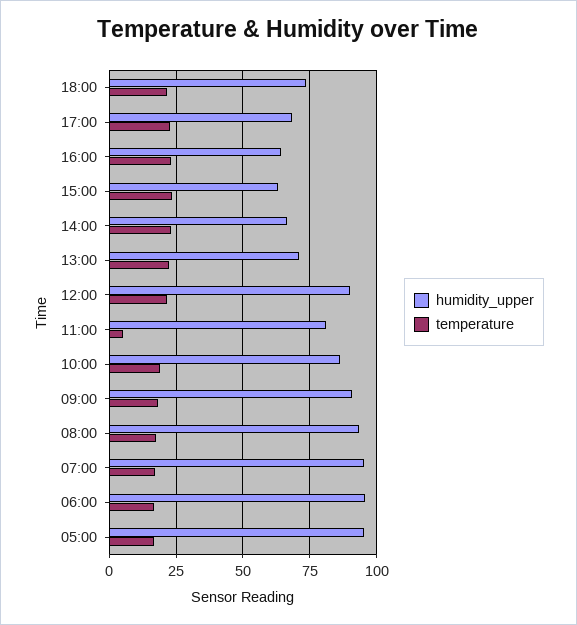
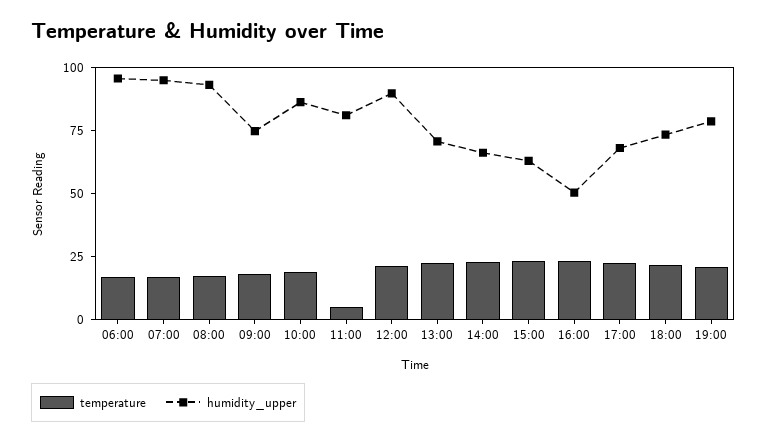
humidity_upper, 16:00: 65 -> 50
humidity_upper, 09:00: 90 -> 75
humidity_upper, 05:00: 95 -> none
temperature, 05:00: 17.5 -> none
temperature, 19:00: none -> 20
humidity_upper, 19:00: none -> 80

